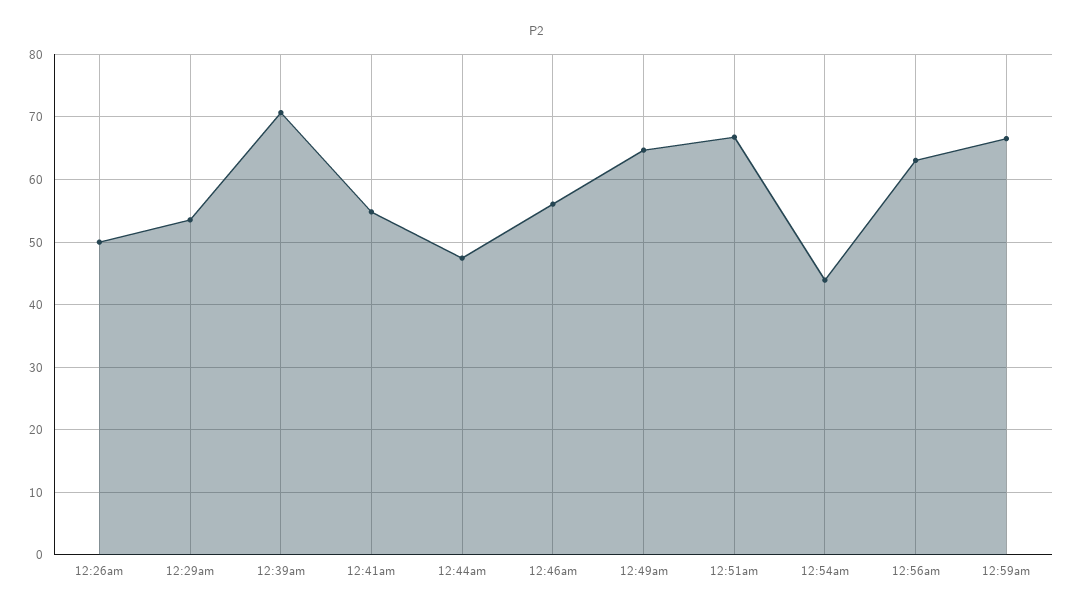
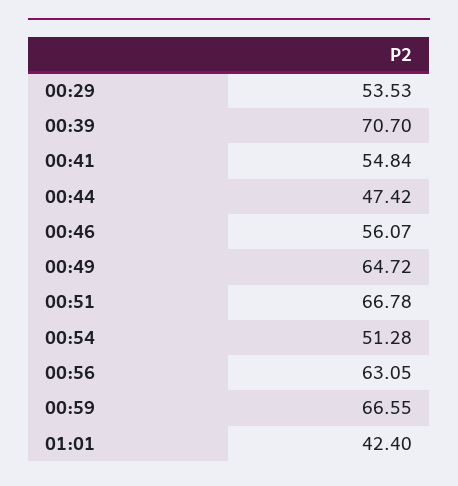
12:26am: 50 -> none
12:54am: 44 -> 51.28
01:01: none -> 42.4

